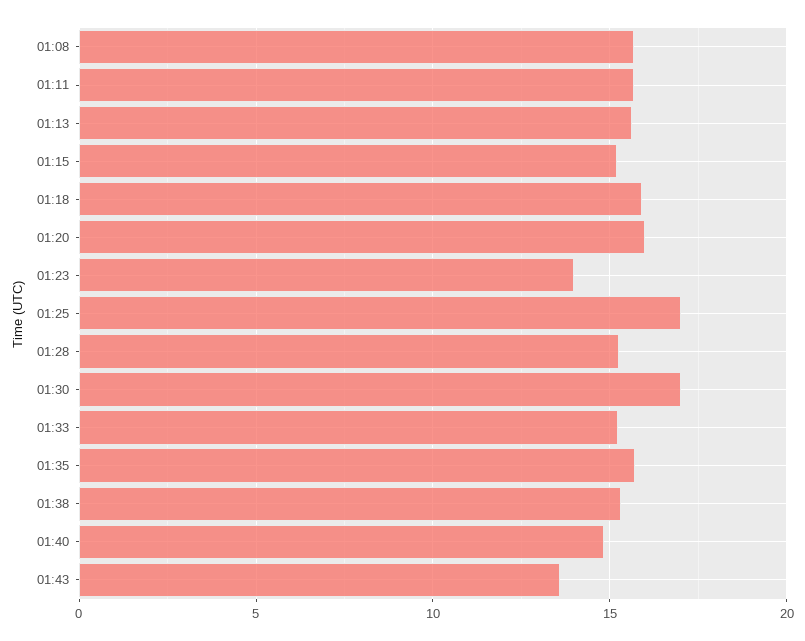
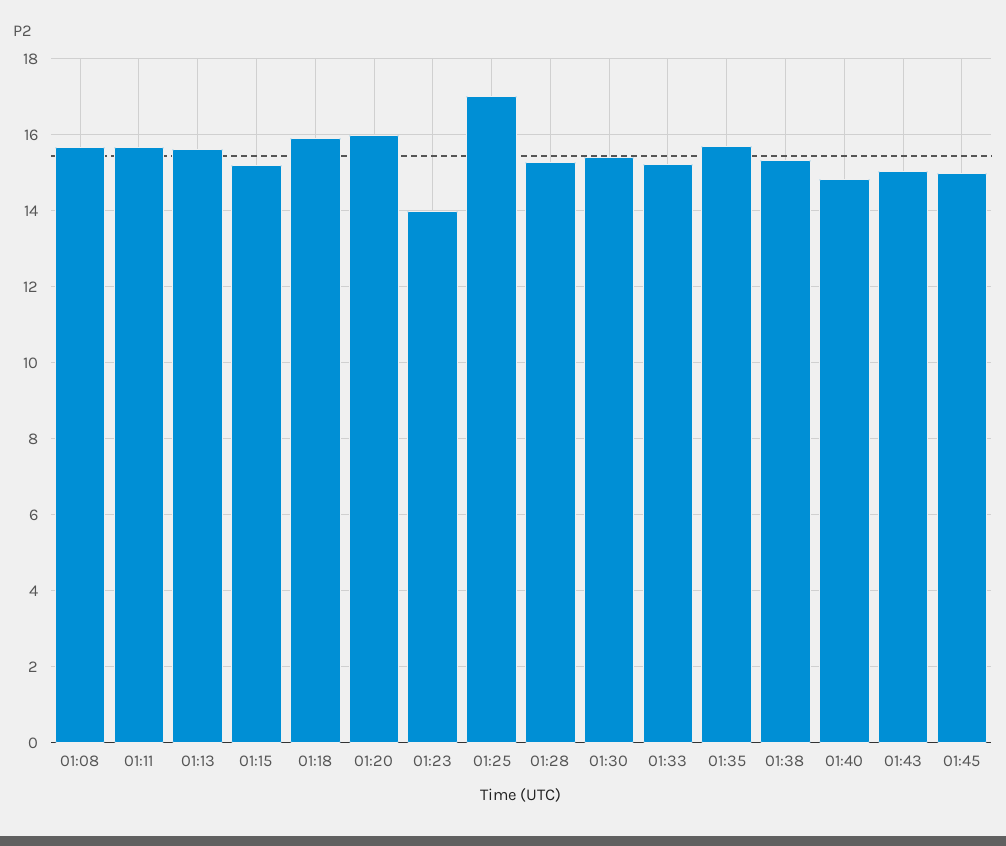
01:30: 17 -> 15.4
01:43: 13.5 -> 15
01:45: none -> 15

